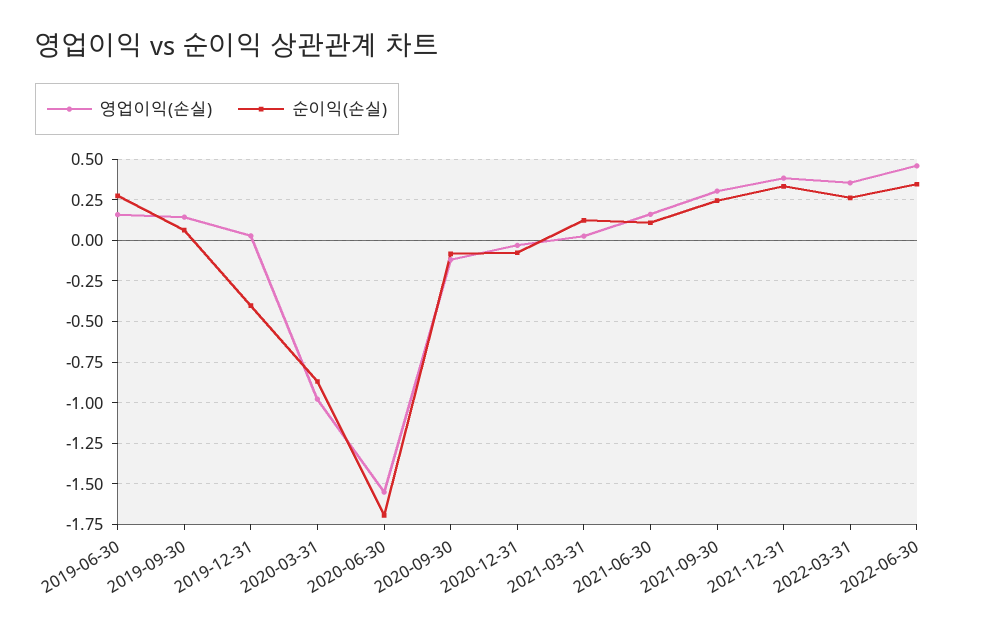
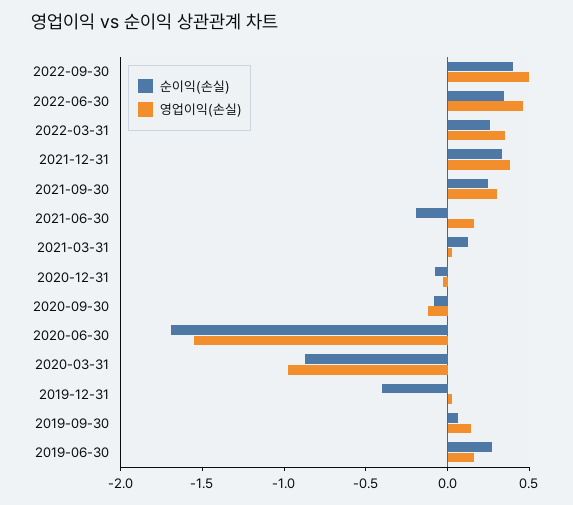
순이익(손실), 2021-06-30: 0.1 -> -0.2
순이익(손실), 2022-09-30: none -> 0.4
영업이익(손실), 2022-09-30: none -> 0.5

